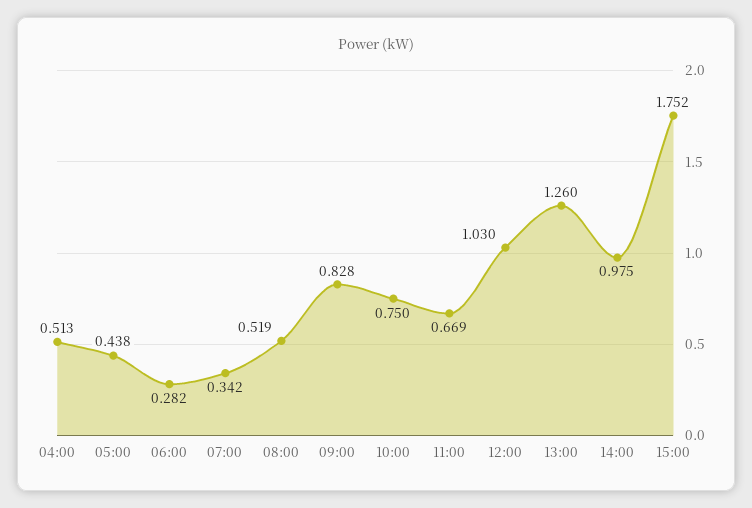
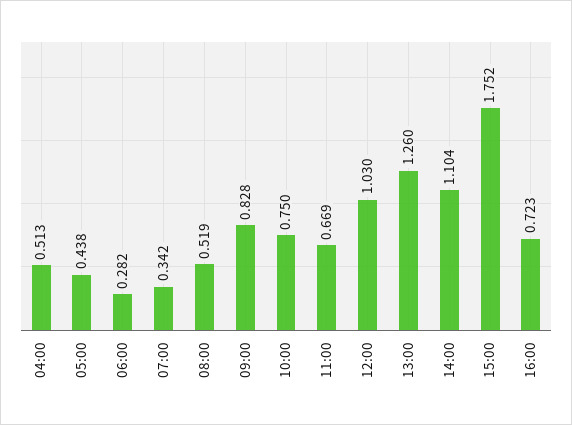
14:00: 0.975 -> 1.104
16:00: none -> 0.723

